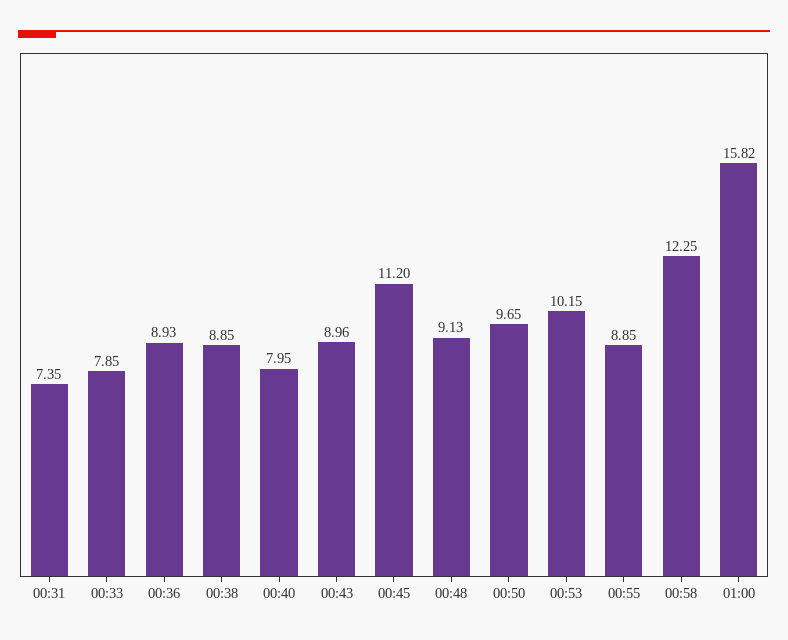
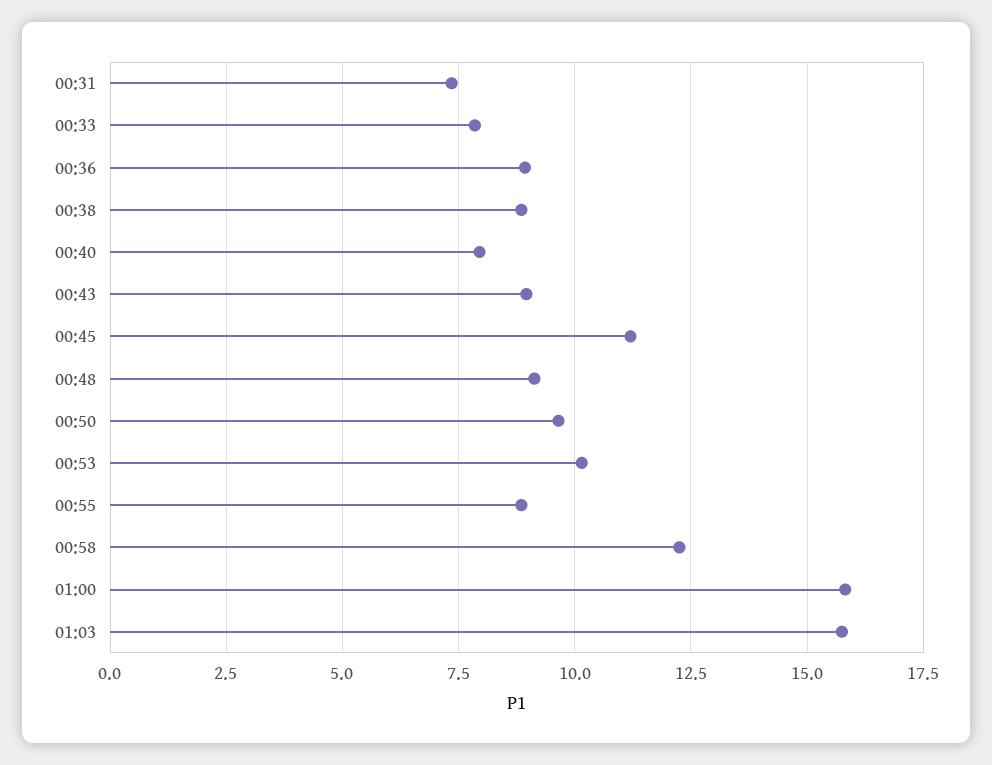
01:03: none -> 15.75

